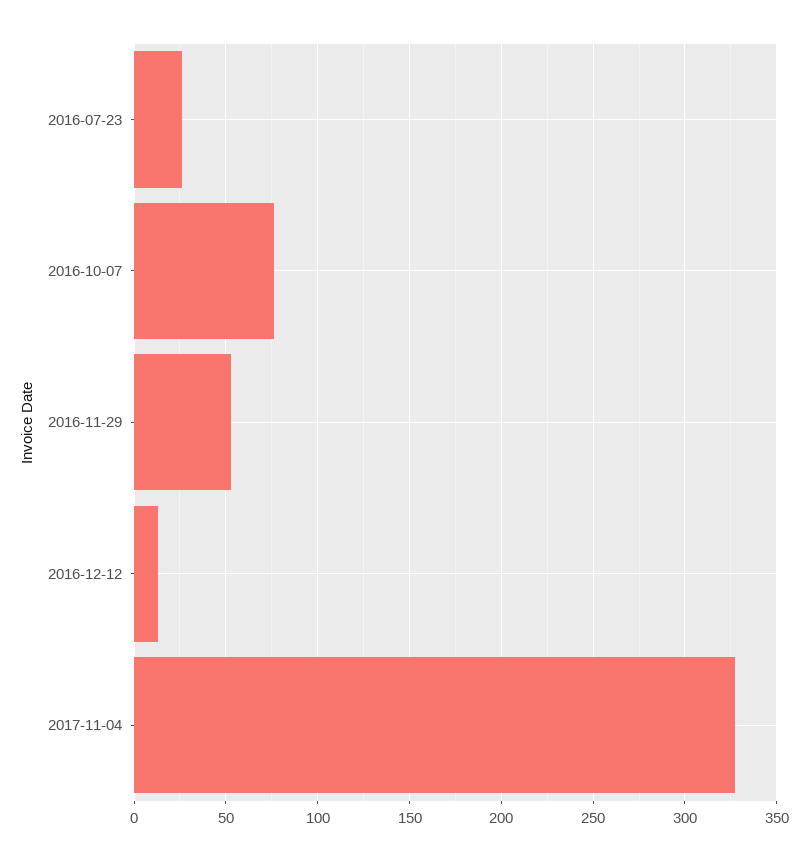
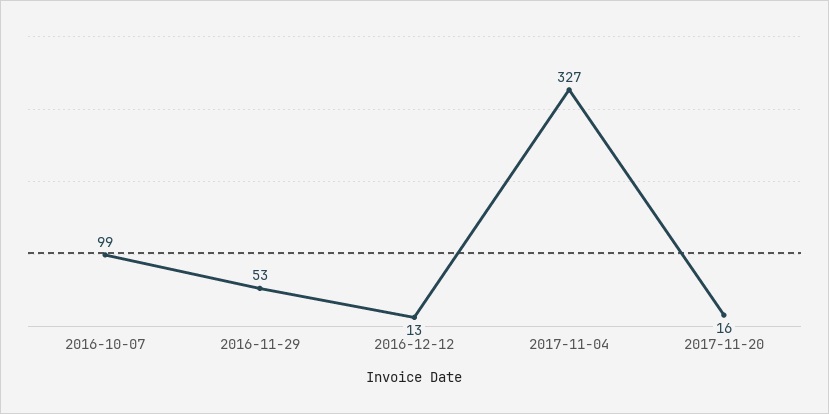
2016-07-23: 25 -> none
2016-10-07: 75 -> 99
2017-11-20: none -> 16

